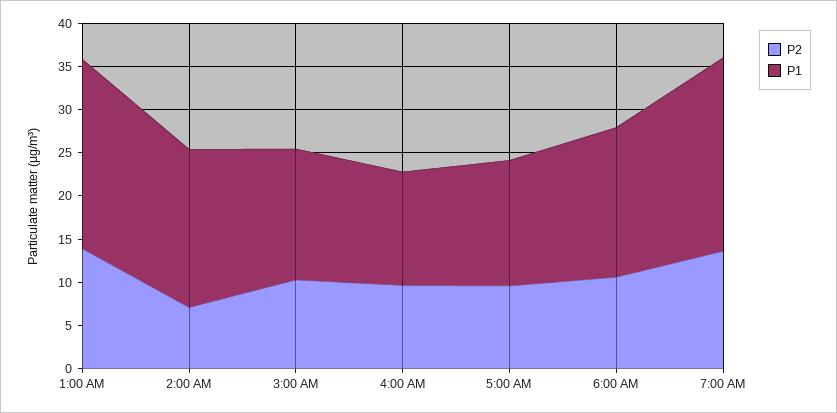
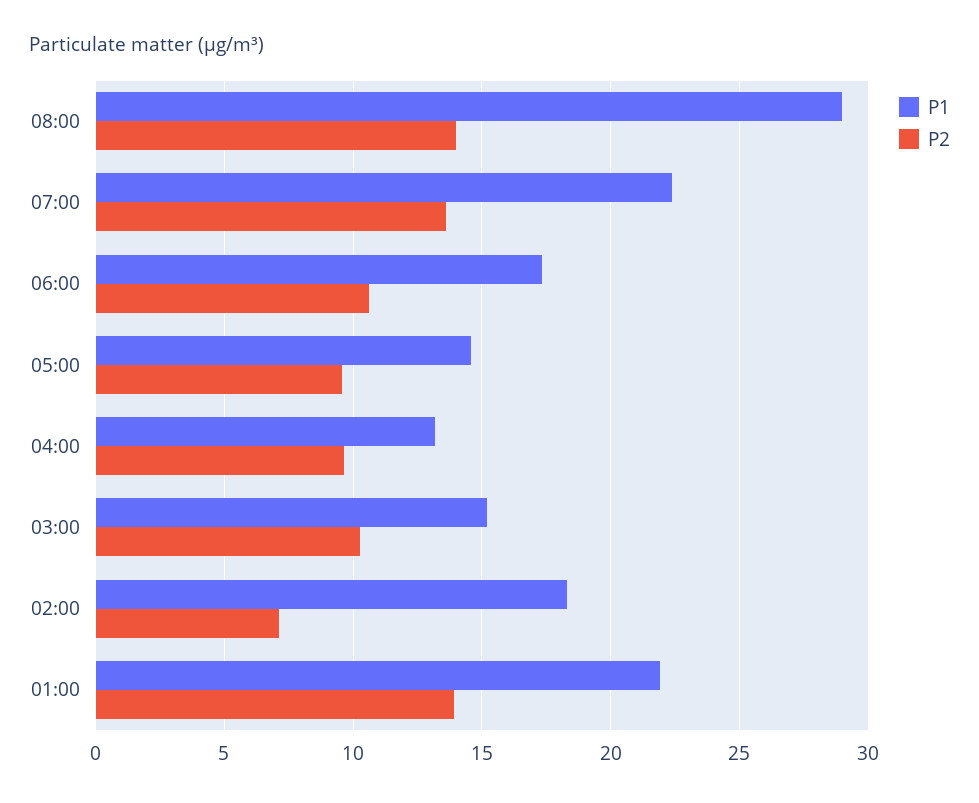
P1, 08:00: none -> 29
P2, 08:00: none -> 14

